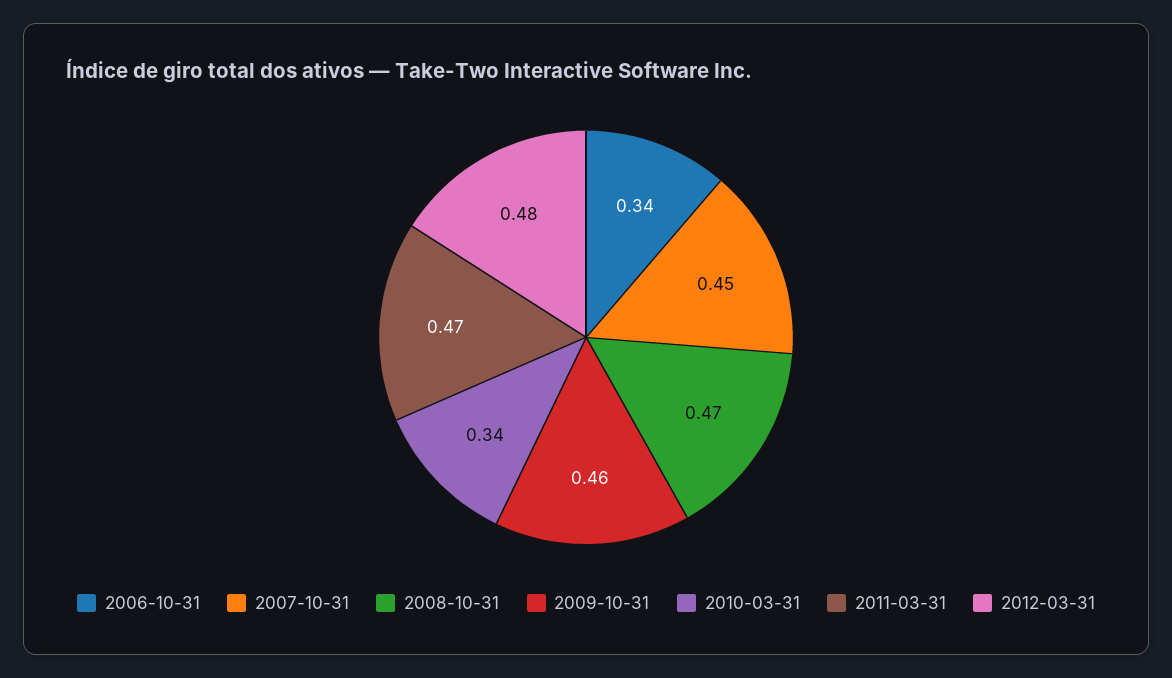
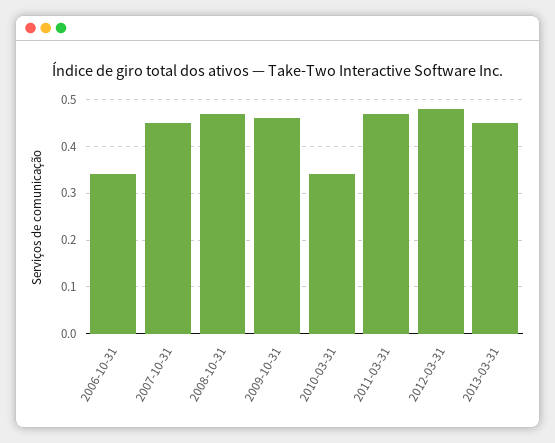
2013-03-31: none -> 0.45

